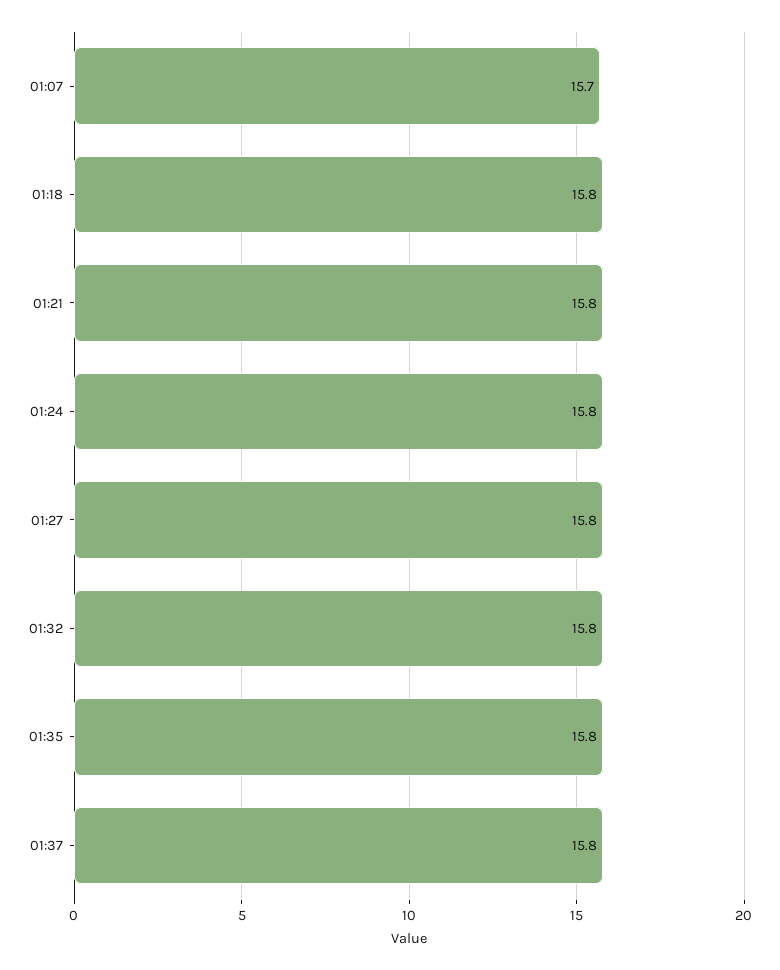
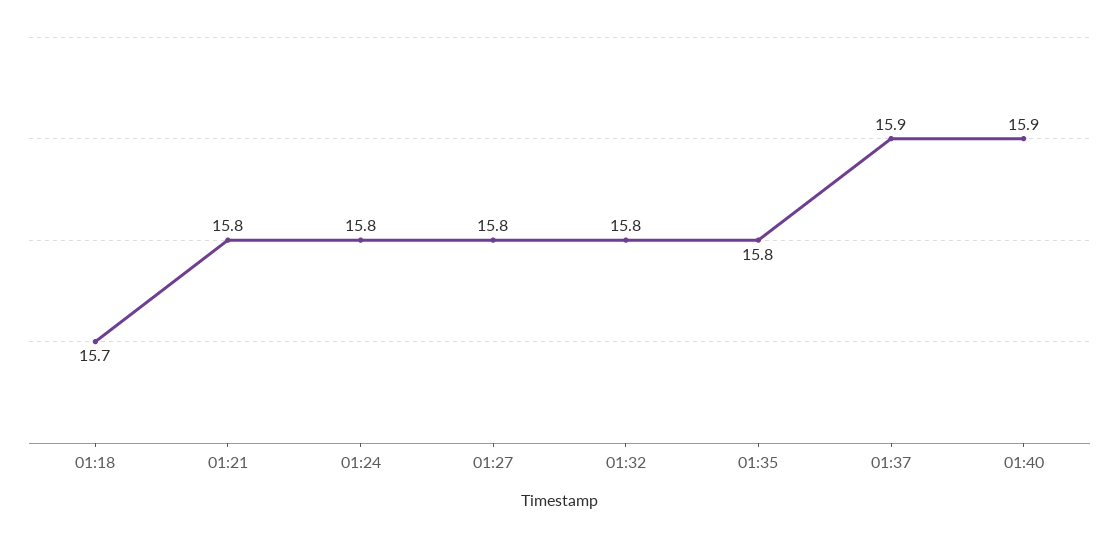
01:07: 15.7 -> none
01:18: 15.8 -> 15.7
01:37: 15.8 -> 15.9
01:40: none -> 15.9

